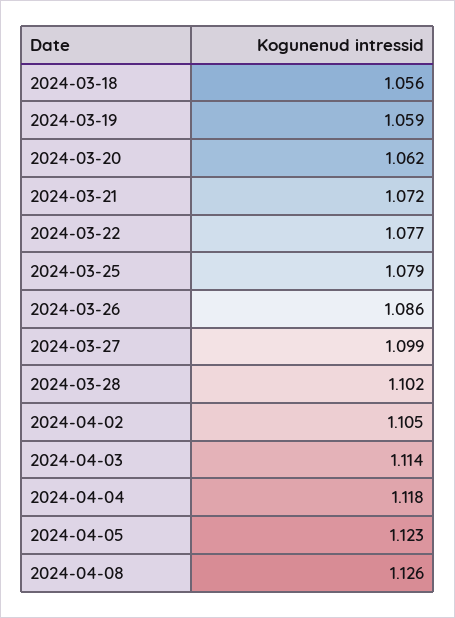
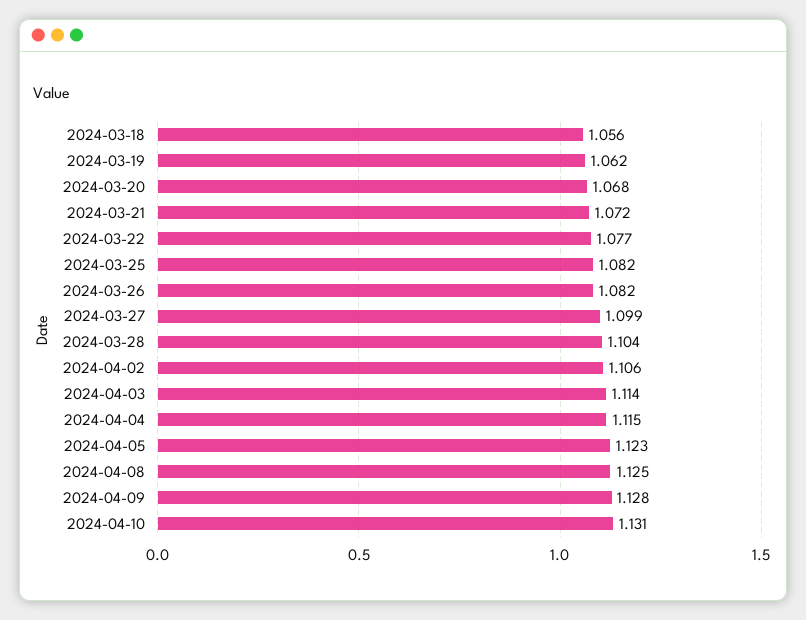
2024-03-19: 1.059 -> 1.062
2024-03-20: 1.062 -> 1.068
2024-03-25: 1.079 -> 1.082
2024-03-26: 1.086 -> 1.082
2024-03-28: 1.102 -> 1.104
2024-04-02: 1.105 -> 1.106
2024-04-04: 1.118 -> 1.115
2024-04-08: 1.126 -> 1.125
2024-04-09: none -> 1.128
2024-04-10: none -> 1.131

